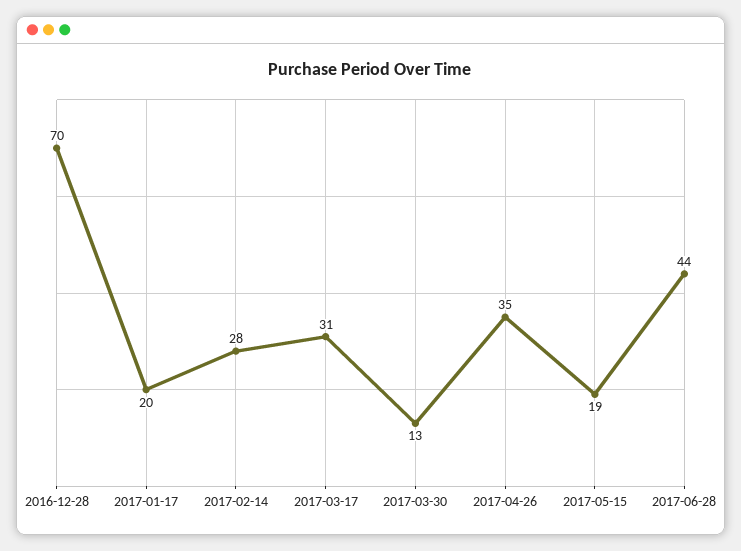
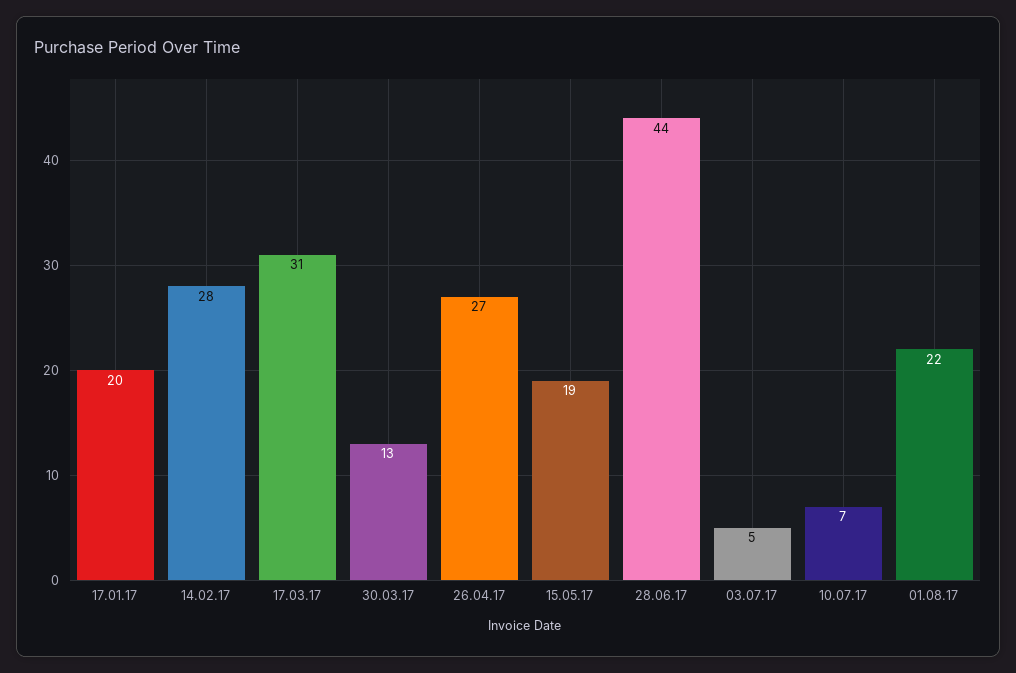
2016-12-28: 70 -> none
2017-04-26: 35 -> 27
03.07.17: none -> 5
10.07.17: none -> 7
01.08.17: none -> 22

